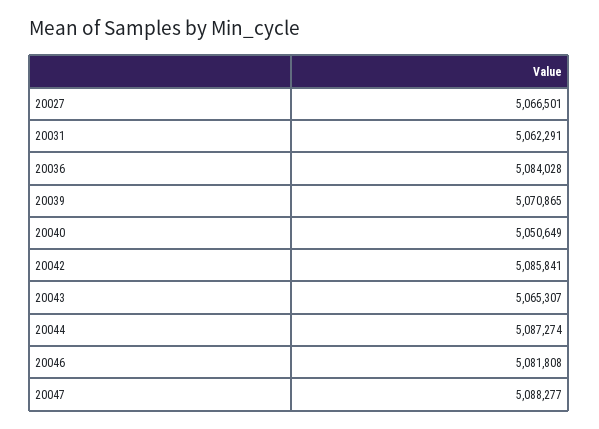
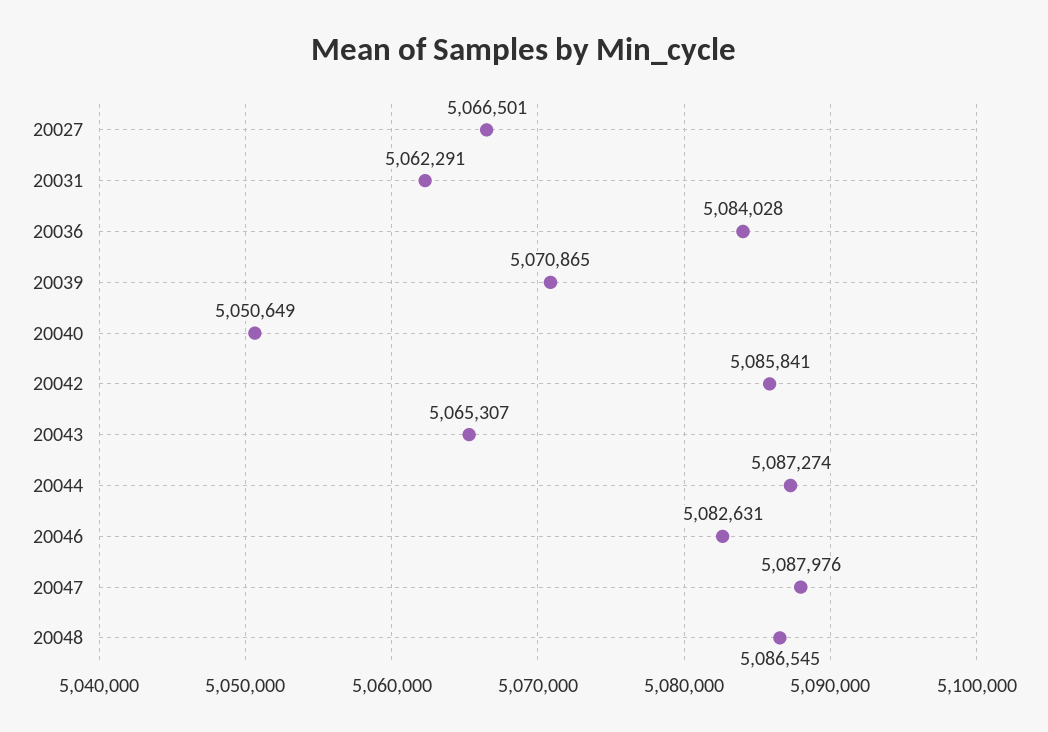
20046: 5081808 -> 5082631
20047: 5088277 -> 5087976
20048: none -> 5086545

